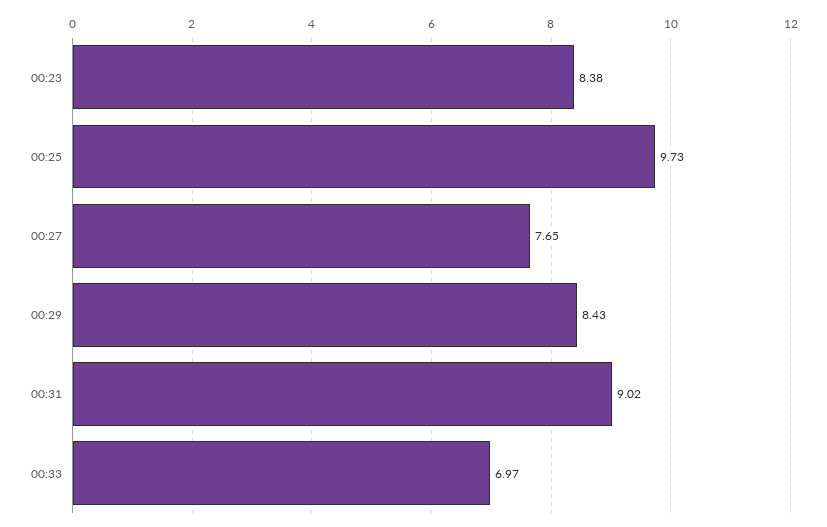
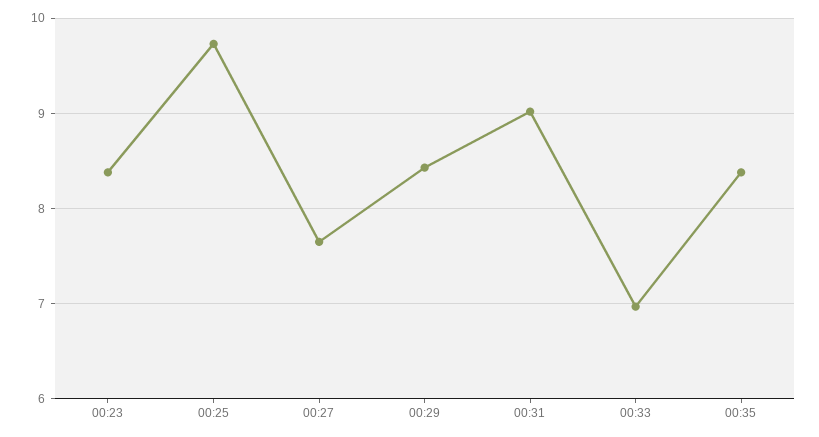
00:35: none -> 8.4

